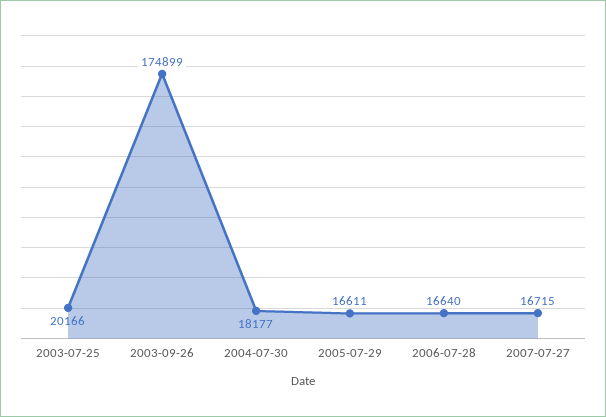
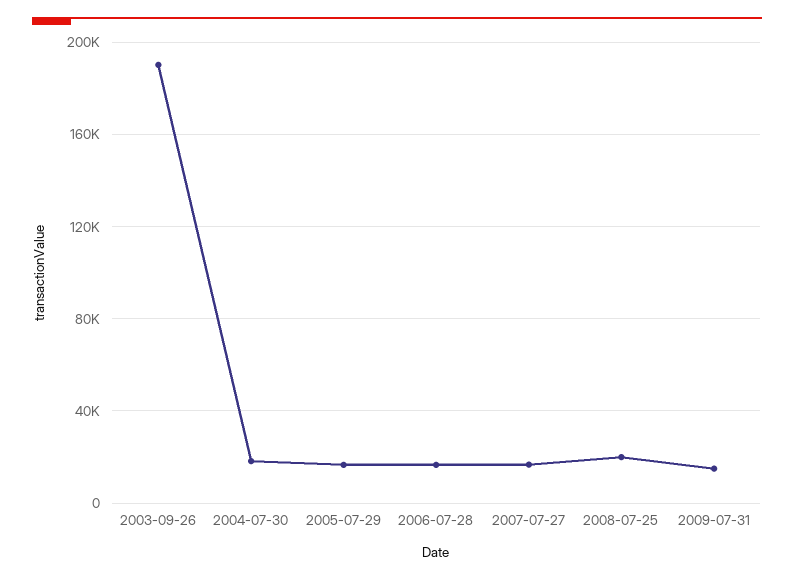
2003-07-25: 20166 -> none
2003-09-26: 174899 -> 190000
2008-07-25: none -> 20000
2009-07-31: none -> 15000

